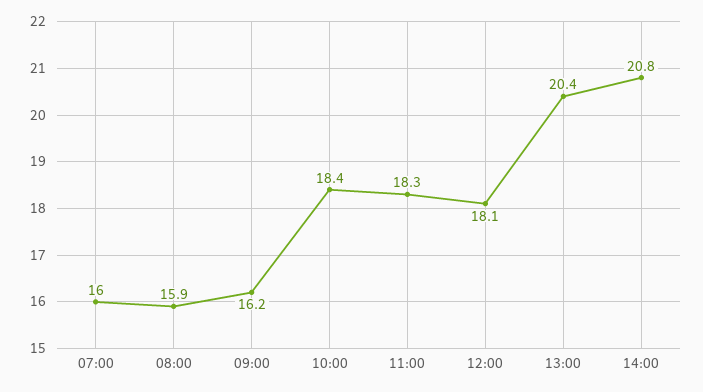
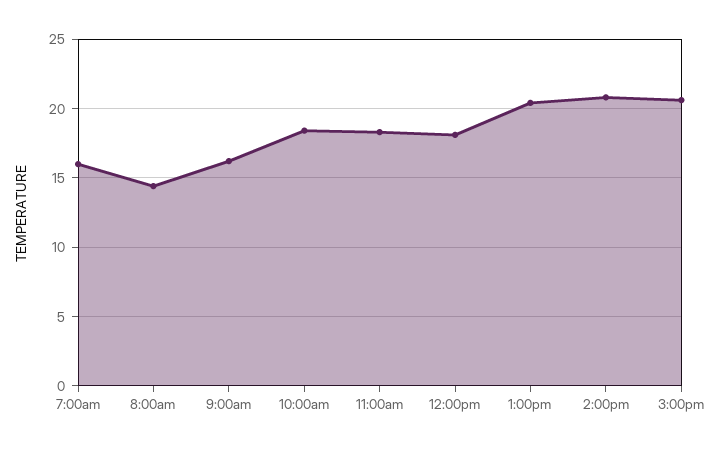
08:00: 15.9 -> 14.5
3:00pm: none -> 20.5

